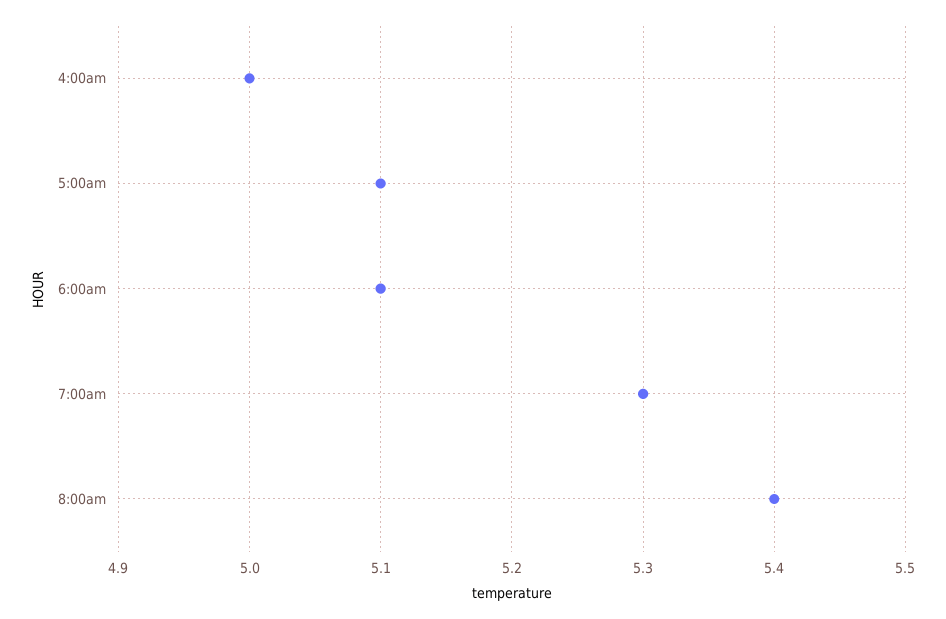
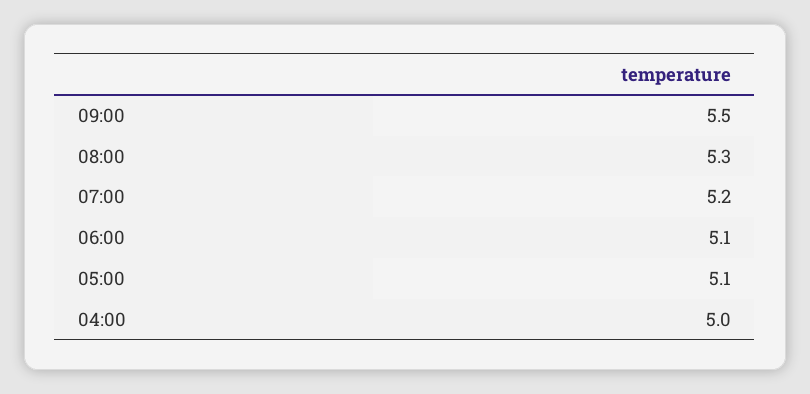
7:00am: 5.3 -> 5.2
8:00am: 5.4 -> 5.3
09:00: none -> 5.5

